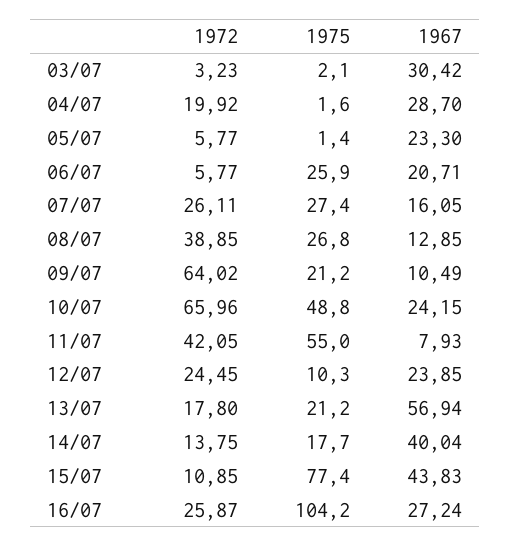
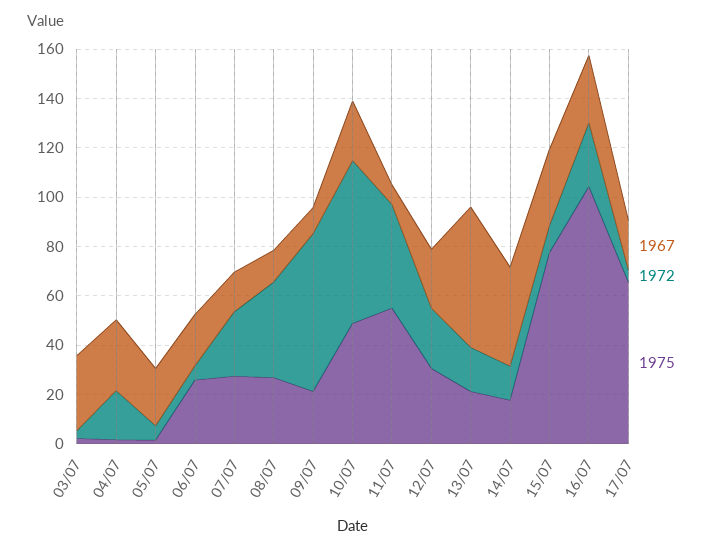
1975, 12/07: 10.3 -> 30
1967, 15/07: 43.83 -> 30
1967, 17/07: none -> 20
1972, 17/07: none -> 5
1975, 17/07: none -> 65

